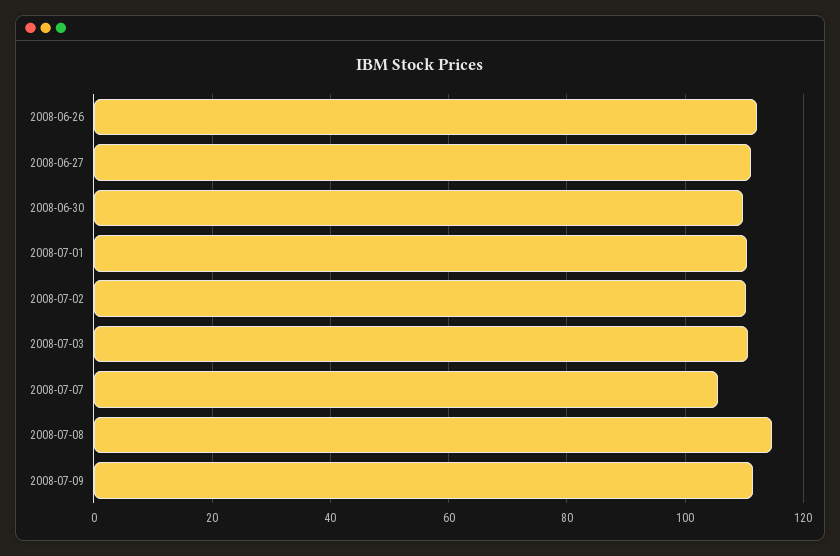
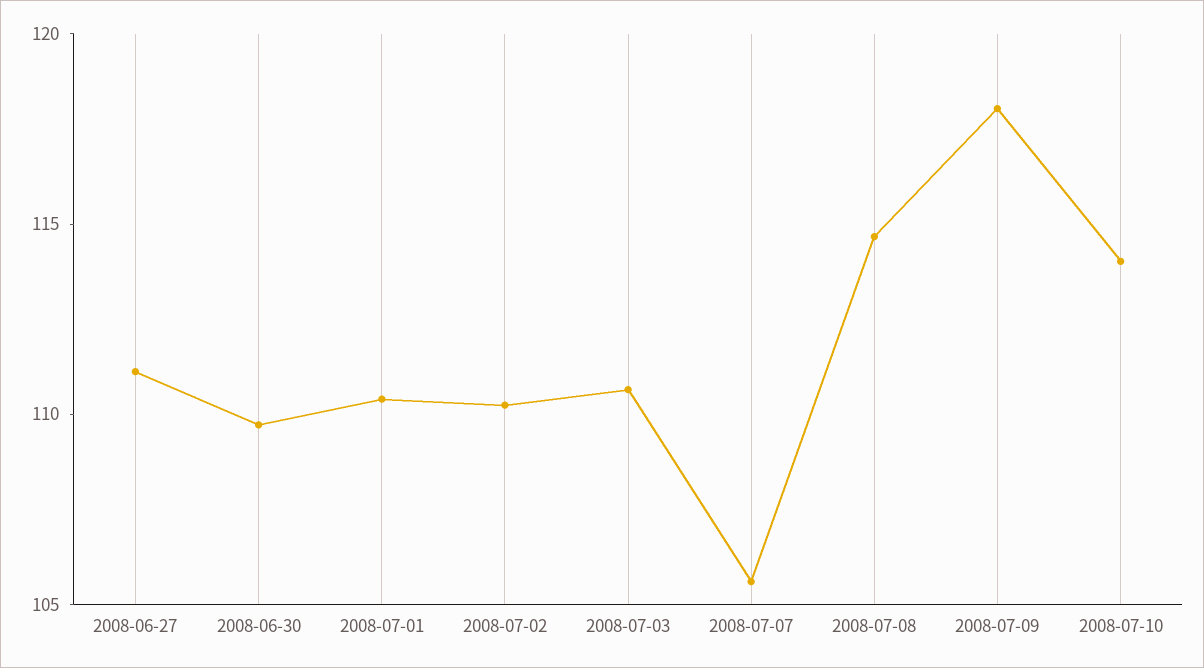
2008-06-26: 112 -> none
2008-07-09: 112 -> 118
2008-07-10: none -> 114

